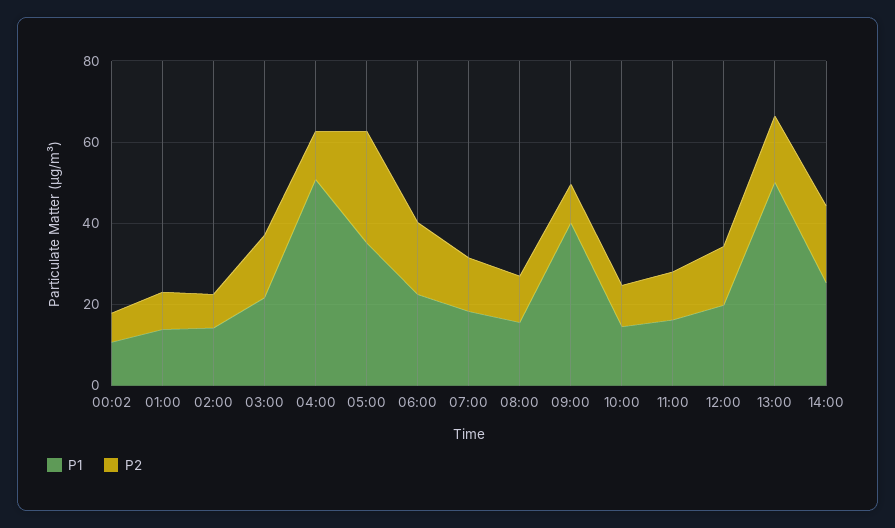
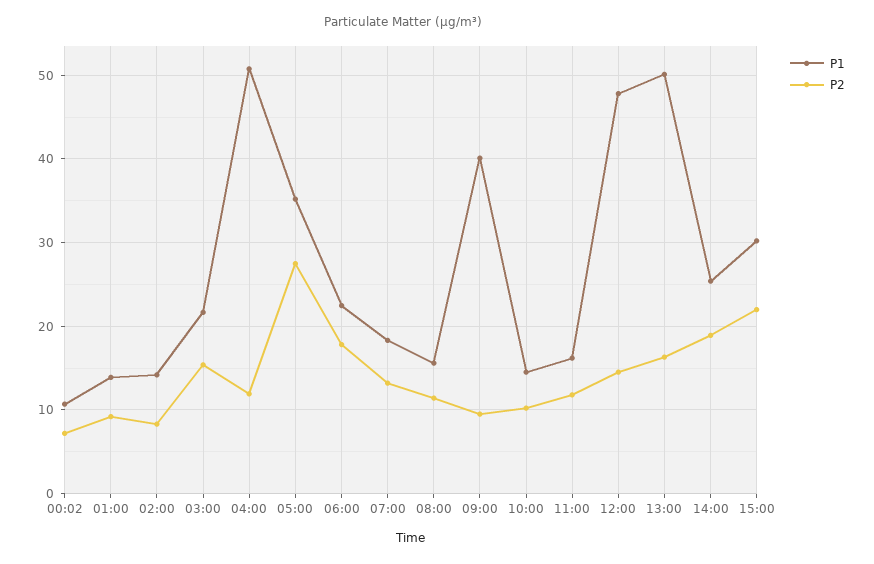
P1, 12:00: 20 -> 48
P1, 15:00: none -> 30
P2, 15:00: none -> 22

